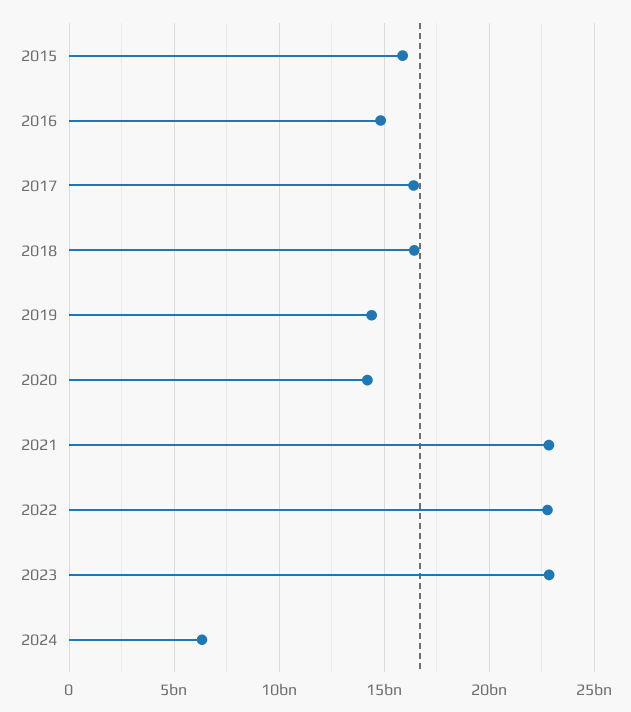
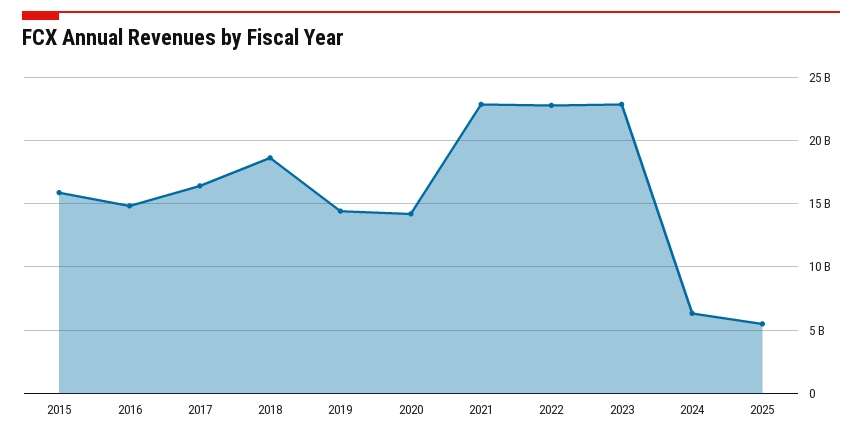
2018: 16500000000 -> 18500000000
2025: none -> 5500000000

